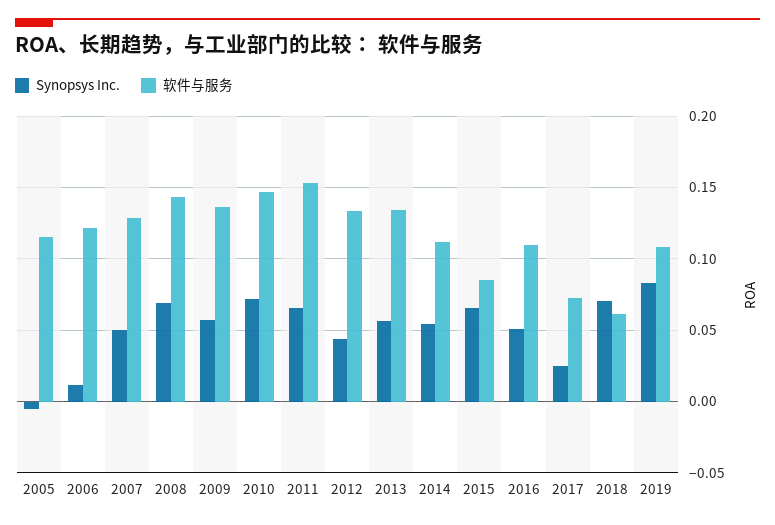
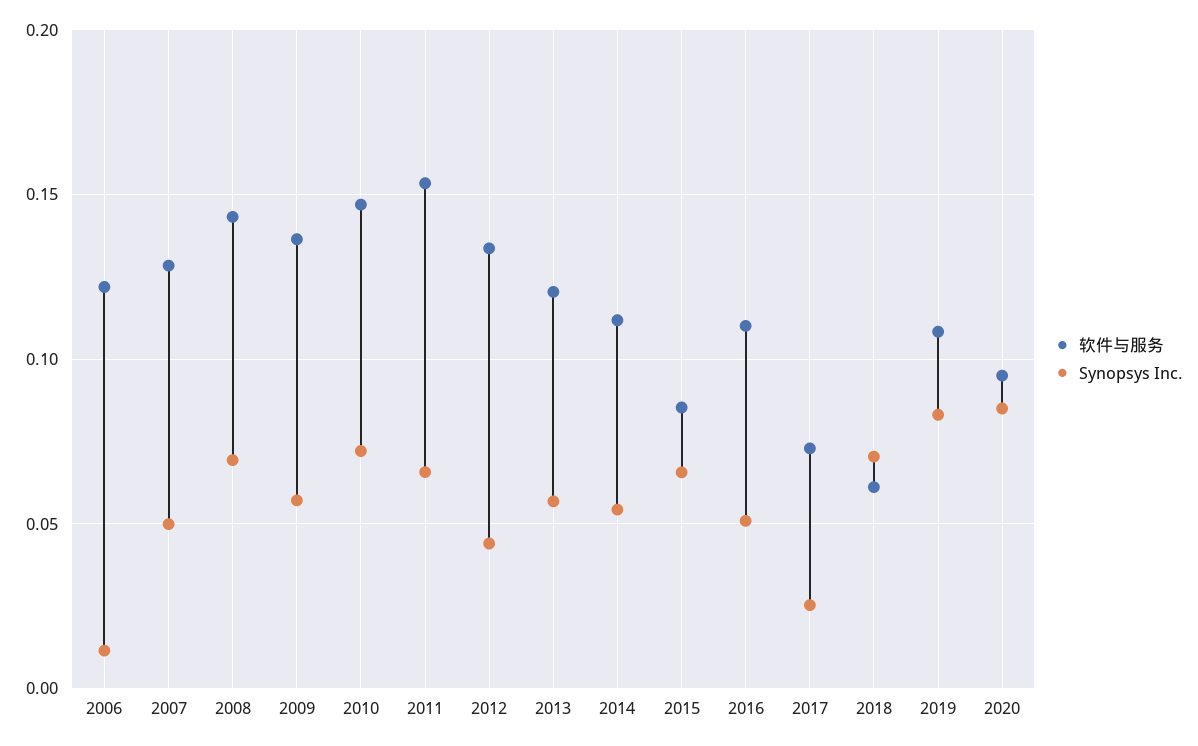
Synopsys Inc., 2005: -0.005 -> none
软件与服务, 2005: 0.115 -> none
软件与服务, 2013: 0.135 -> 0.12
软件与服务, 2020: none -> 0.095
Synopsys Inc., 2020: none -> 0.085

